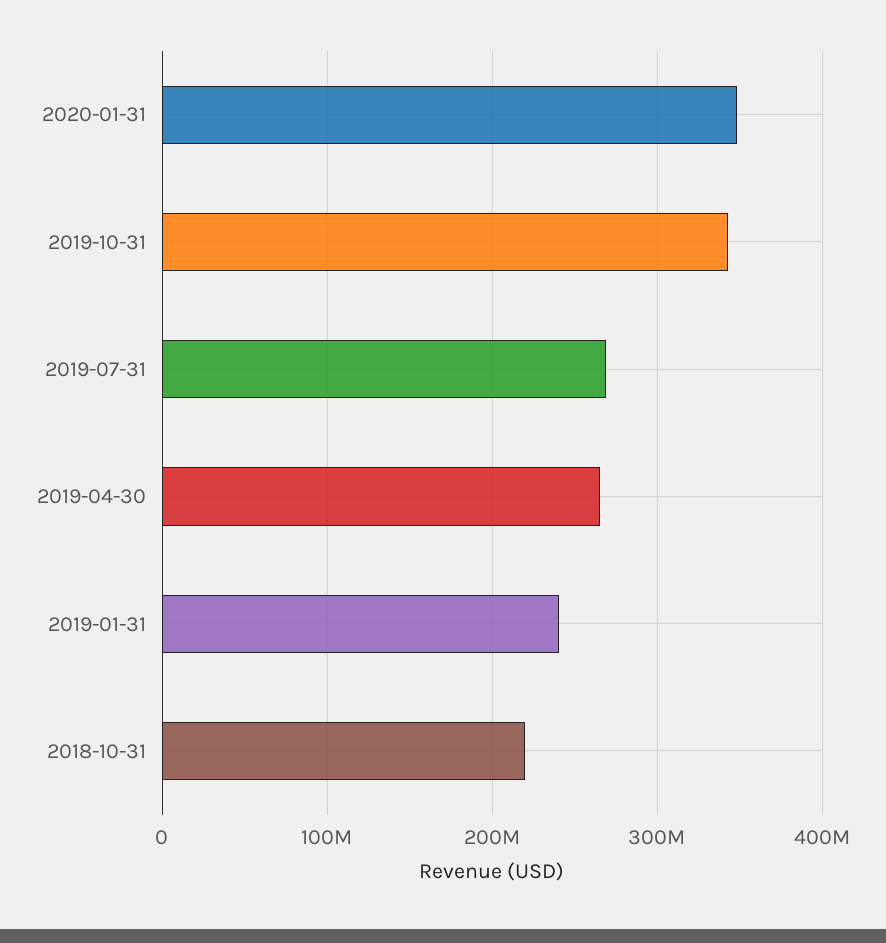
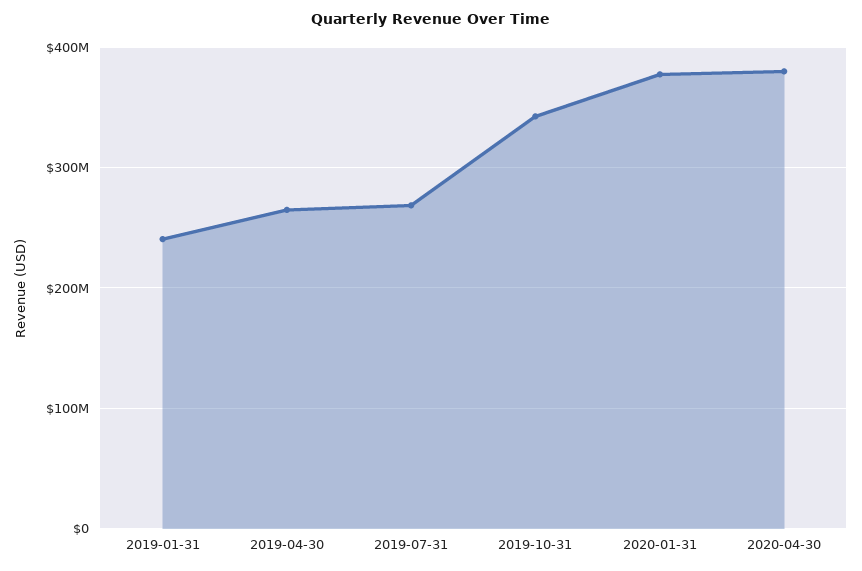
2020-01-31: 350000000 -> 380000000
2018-10-31: 220000000 -> none
2020-04-30: none -> 380000000

